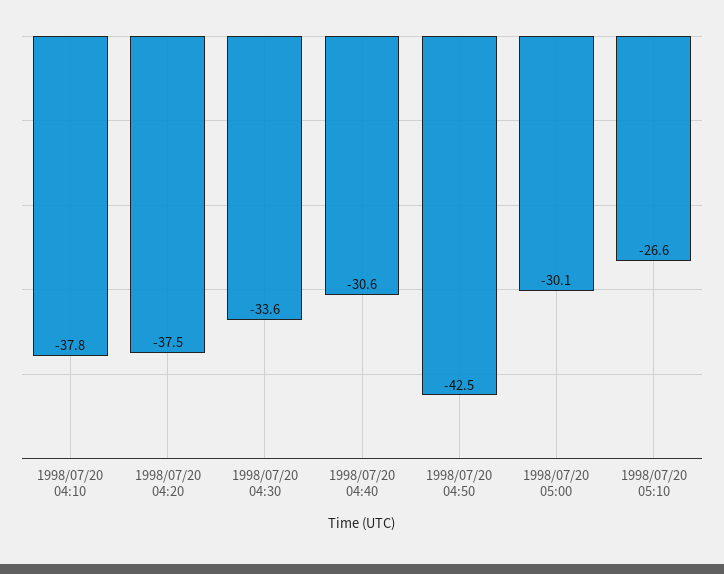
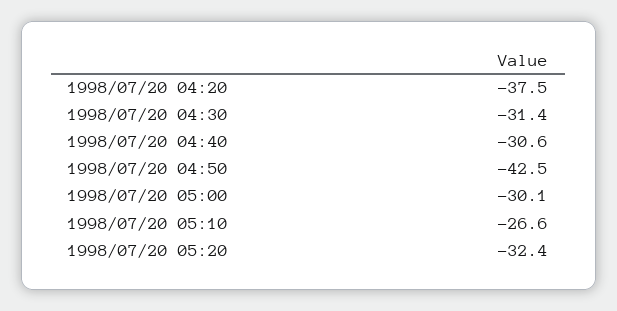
1998/07/20 04:10: -37.8 -> none
1998/07/20 04:30: -33.6 -> -31.4
1998/07/20 05:20: none -> -32.4

